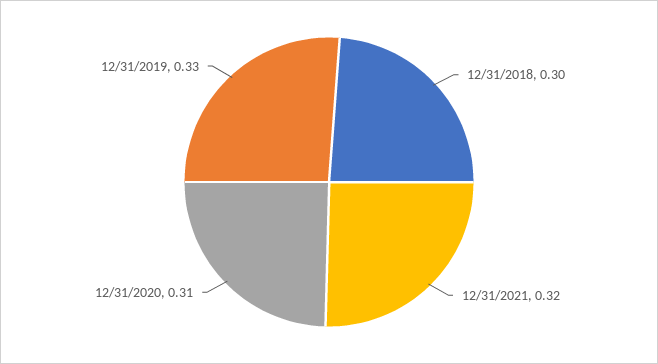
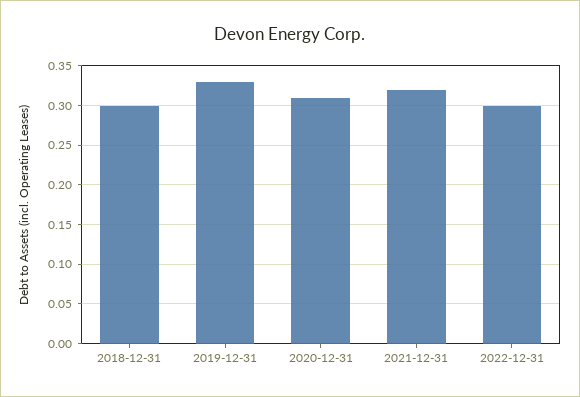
2022-12-31: none -> 0.3

